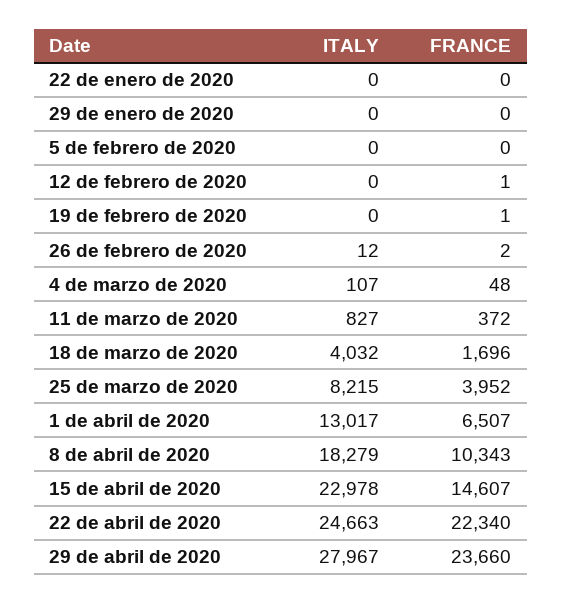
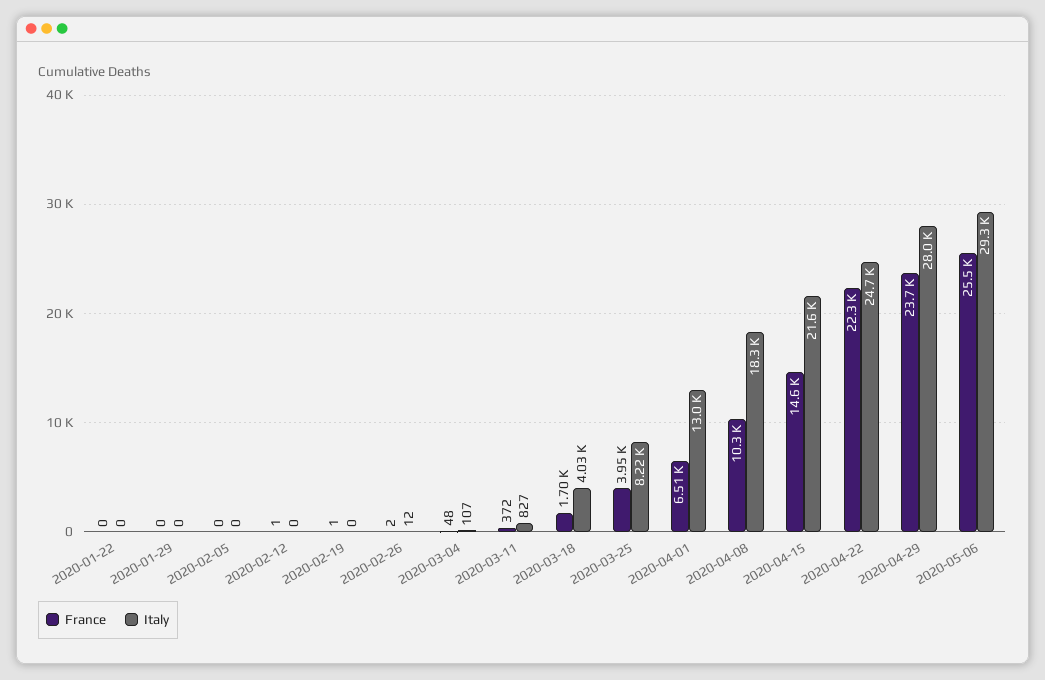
ITALY, 15 de abril de 2020: 22978 -> 21600
FRANCE, 2020-05-06: none -> 25500
ITALY, 2020-05-06: none -> 29300

